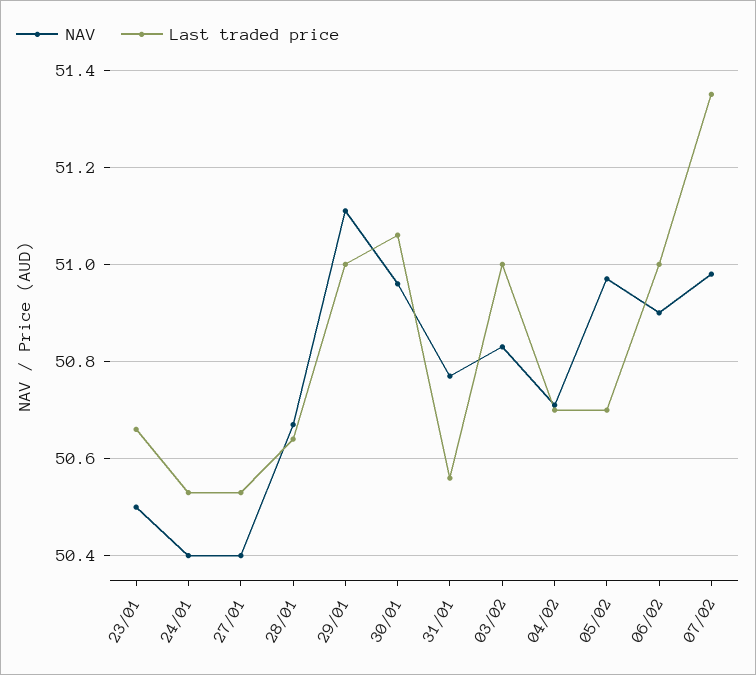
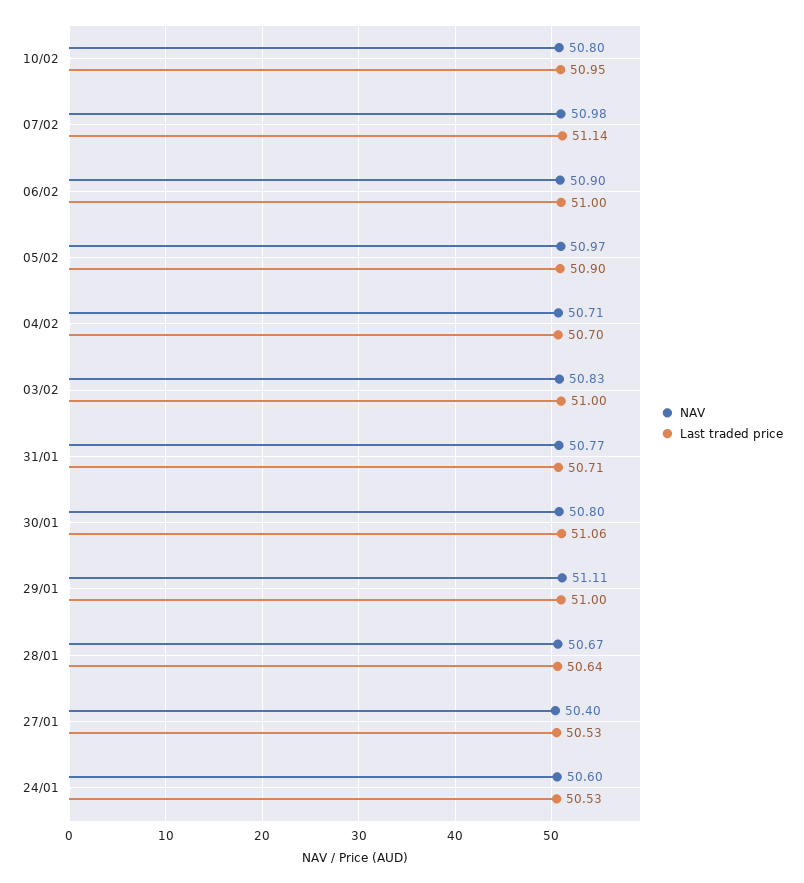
NAV, 23/01: 50.5 -> none
Last traded price, 23/01: 50.65 -> none
NAV, 24/01: 50.4 -> 50.6
NAV, 30/01: 50.95 -> 50.8
Last traded price, 31/01: 50.55 -> 50.71
Last traded price, 05/02: 50.7 -> 50.9
Last traded price, 07/02: 51.35 -> 51.14
NAV, 10/02: none -> 50.8
Last traded price, 10/02: none -> 50.95

